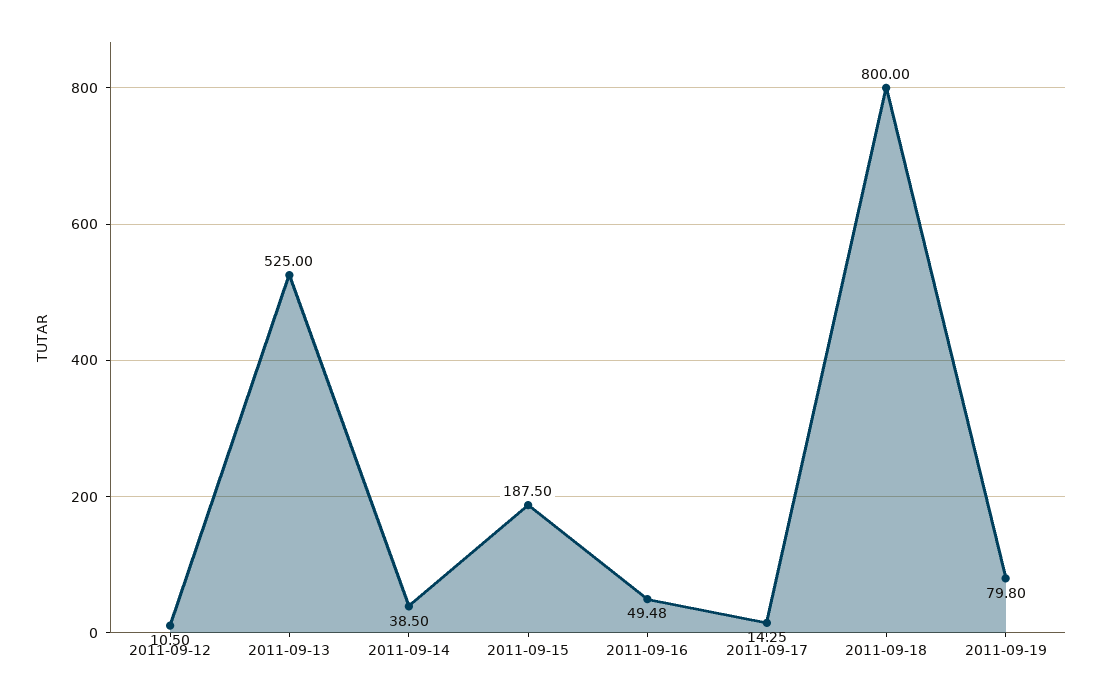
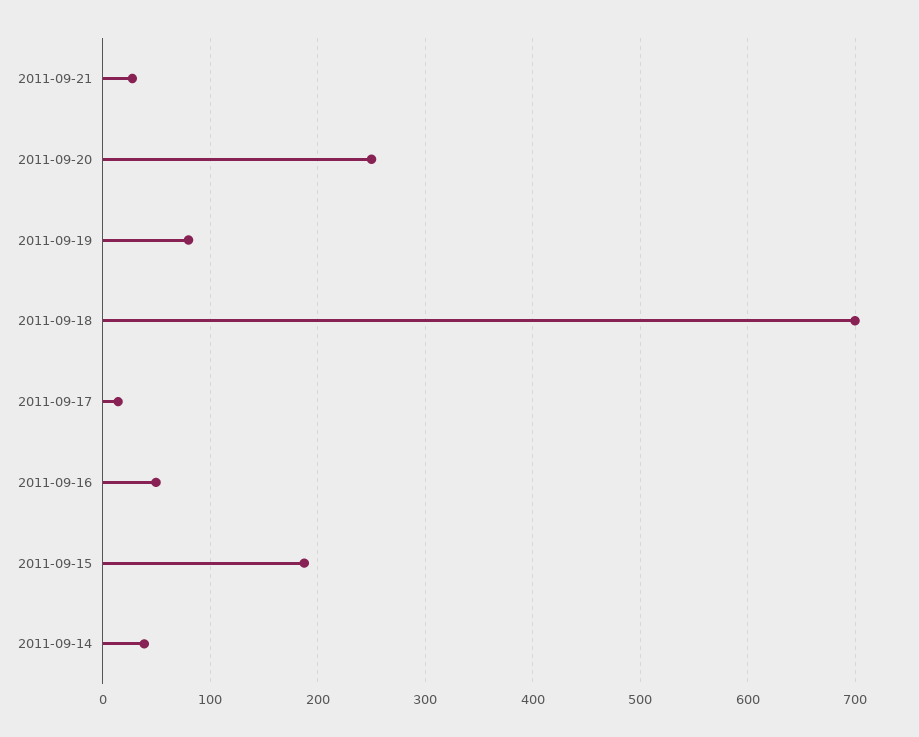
2011-09-12: 10.5 -> none
2011-09-13: 525 -> none
2011-09-18: 800 -> 700
2011-09-21: none -> 30
2011-09-20: none -> 250

